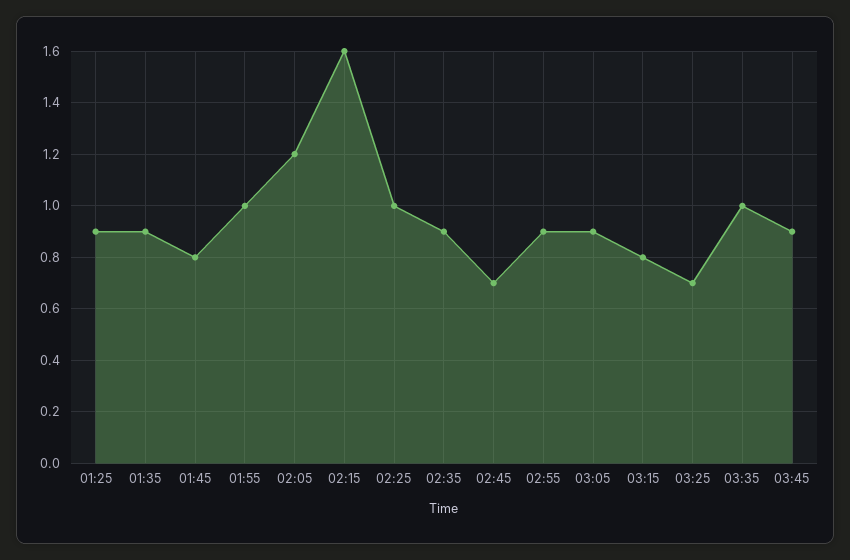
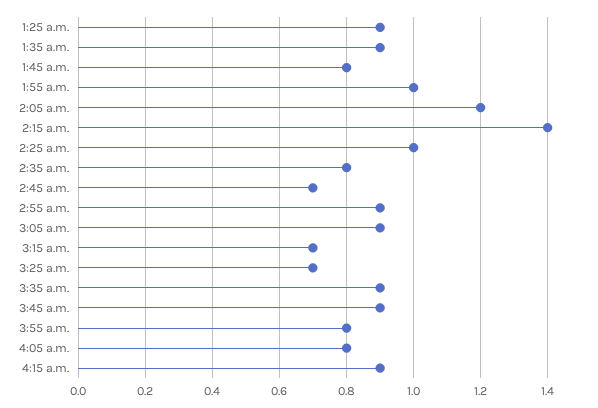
02:15: 1.6 -> 1.4
02:35: 0.9 -> 0.8
03:15: 0.8 -> 0.7
03:35: 1 -> 0.9
3:55 a.m.: none -> 0.8
4:05 a.m.: none -> 0.8
4:15 a.m.: none -> 0.9

